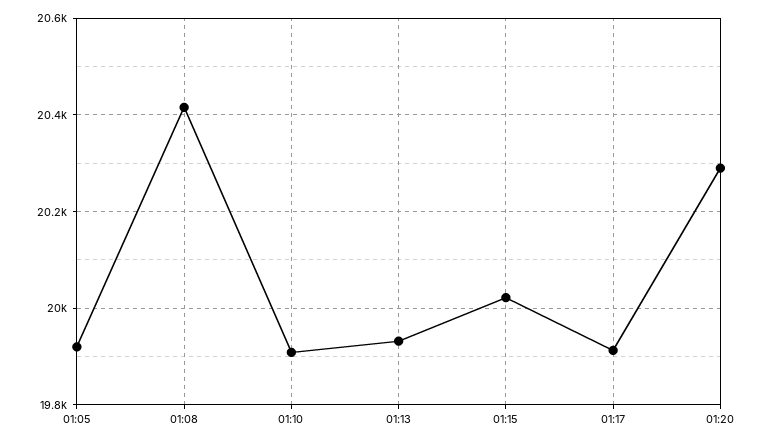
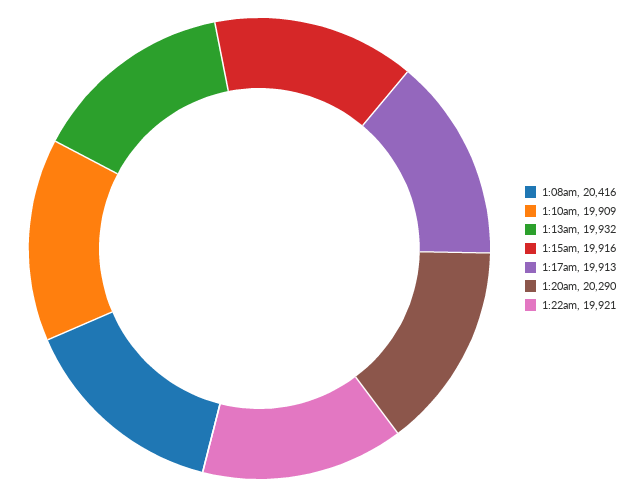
01:05: 19920 -> none
01:15: 20020 -> 19916
1:22am: none -> 19921

